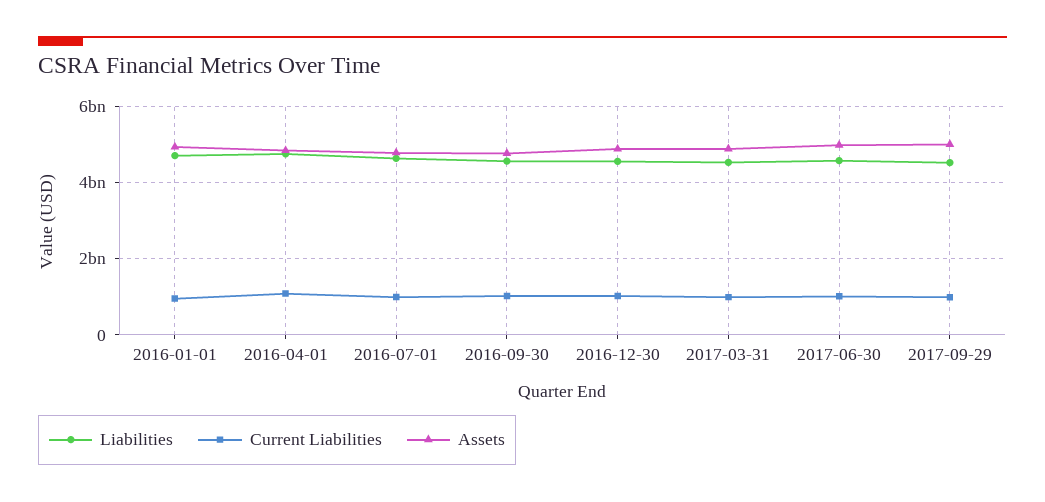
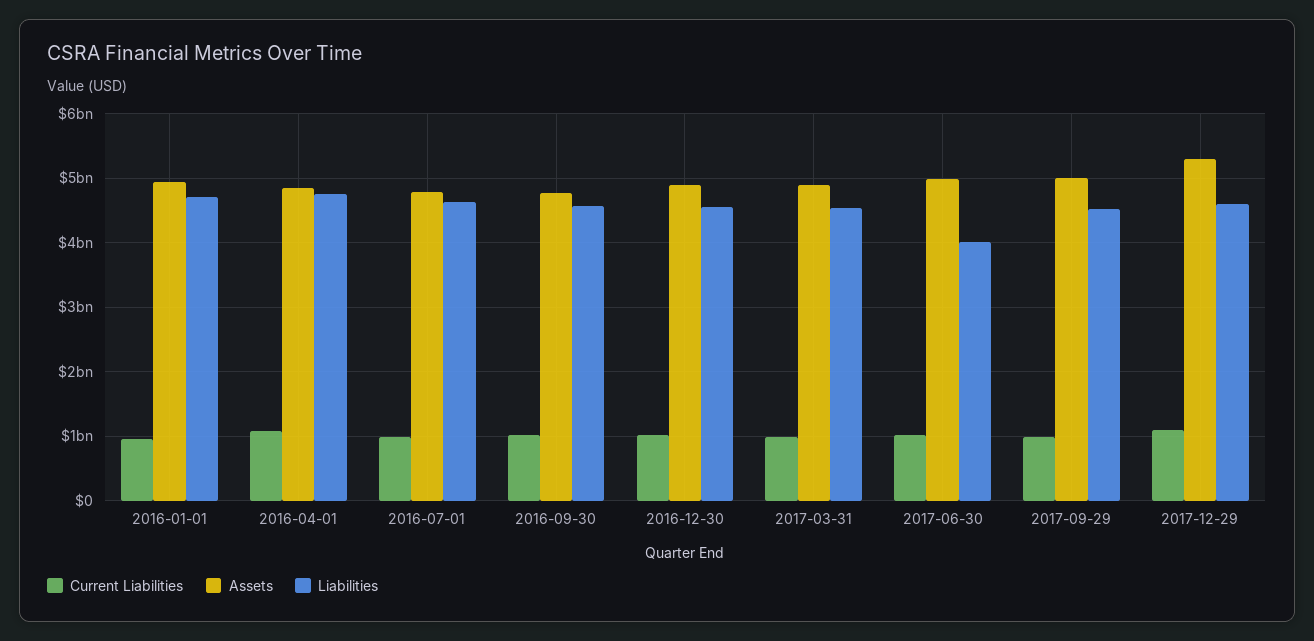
Liabilities, 2017-06-30: 4600000000 -> 4000000000
Current Liabilities, 2017-12-29: none -> 1100000000
Assets, 2017-12-29: none -> 5300000000
Liabilities, 2017-12-29: none -> 4600000000

